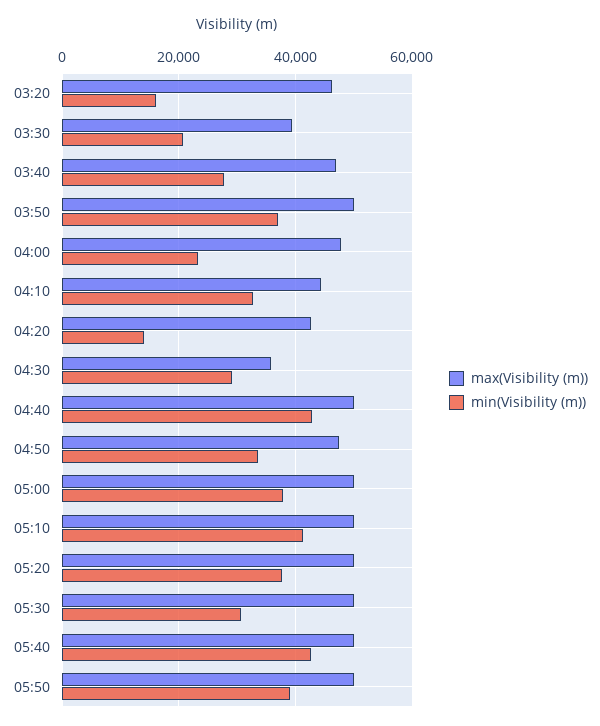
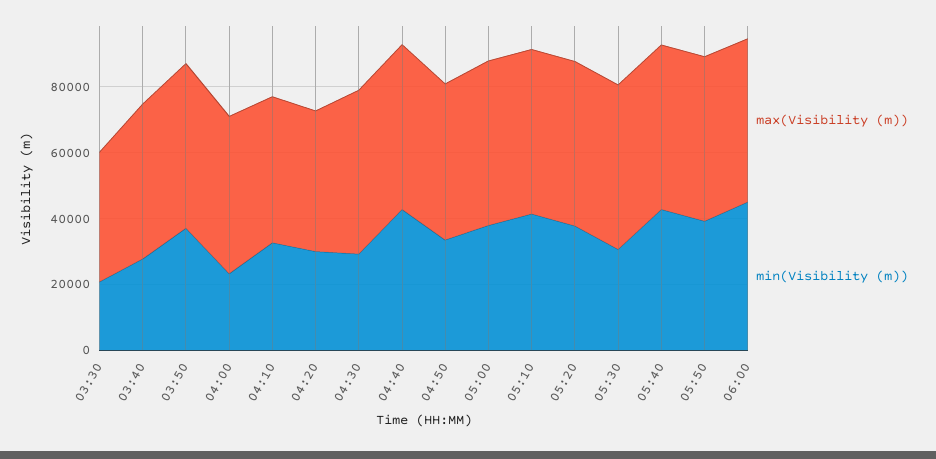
max(Visibility (m)), 03:20: 46000 -> none
min(Visibility (m)), 03:20: 16000 -> none
min(Visibility (m)), 04:20: 14000 -> 30000
max(Visibility (m)), 04:30: 36000 -> 50000
max(Visibility (m)), 06:00: none -> 50000
min(Visibility (m)), 06:00: none -> 45000

